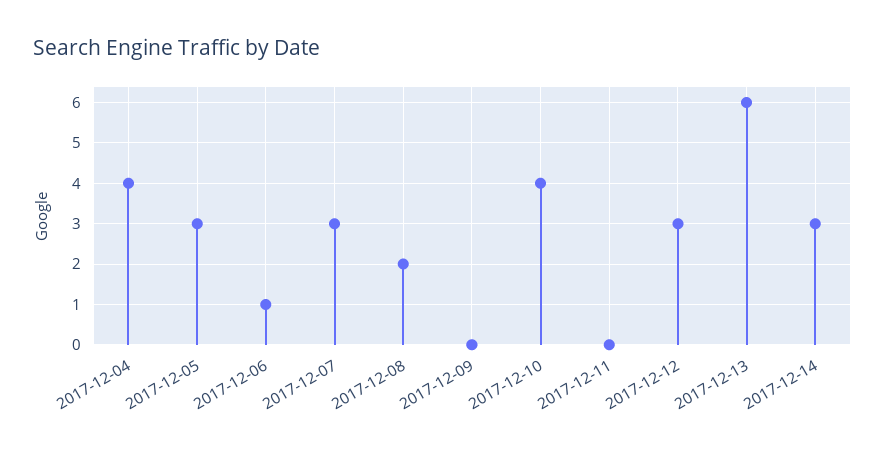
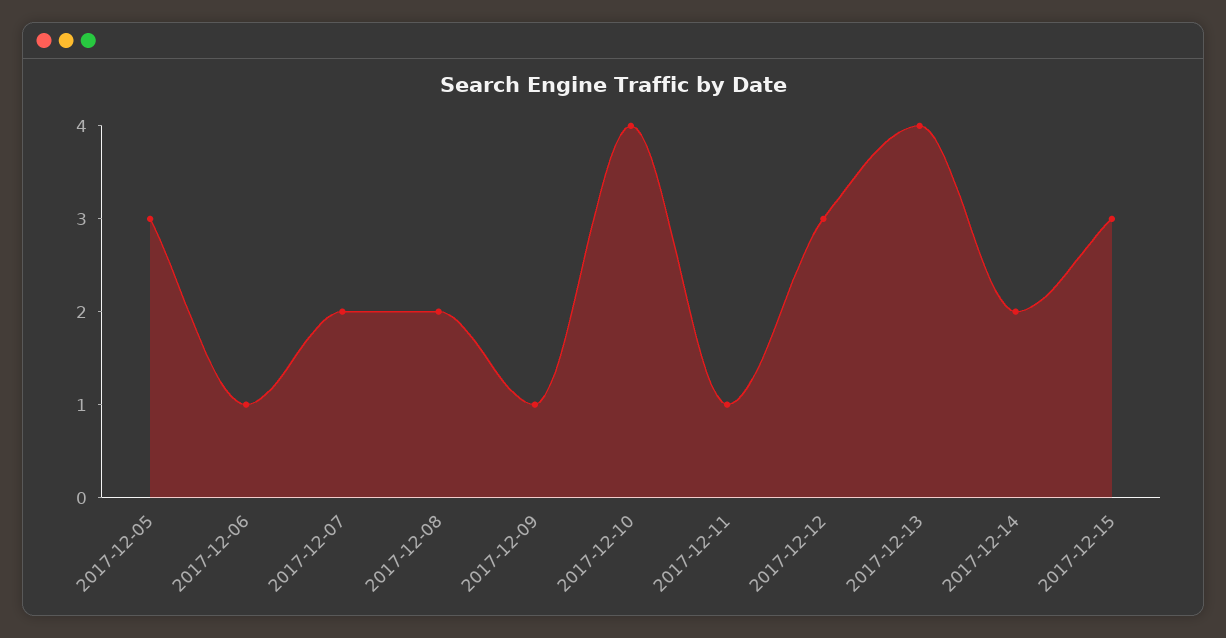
2017-12-04: 4 -> none
2017-12-07: 3 -> 2
2017-12-09: 0 -> 1
2017-12-11: 0 -> 1
2017-12-13: 6 -> 4
2017-12-14: 3 -> 2
2017-12-15: none -> 3

